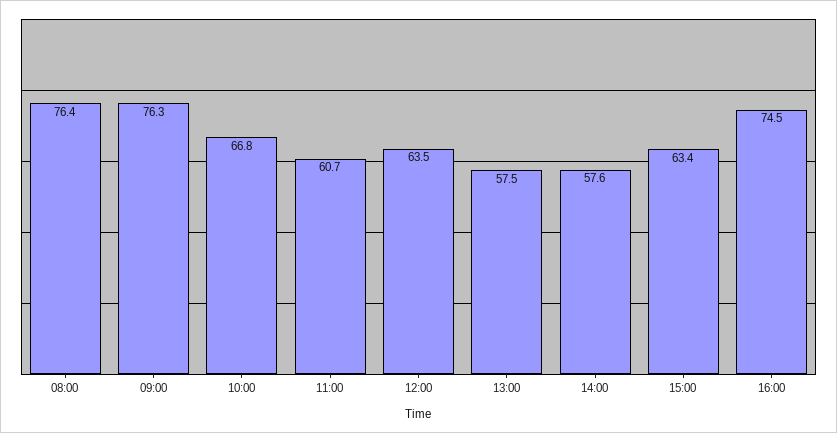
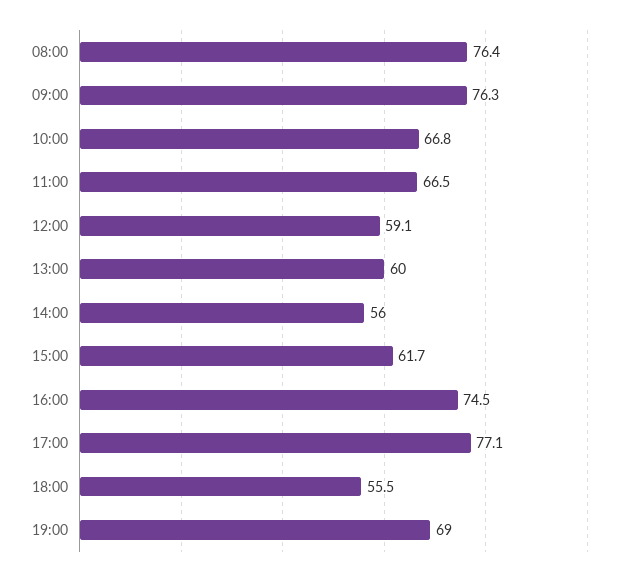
11:00: 60.7 -> 66.5
12:00: 63.5 -> 59.1
13:00: 57.5 -> 60
14:00: 57.6 -> 56
15:00: 63.4 -> 61.7
17:00: none -> 77.1
18:00: none -> 55.5
19:00: none -> 69

